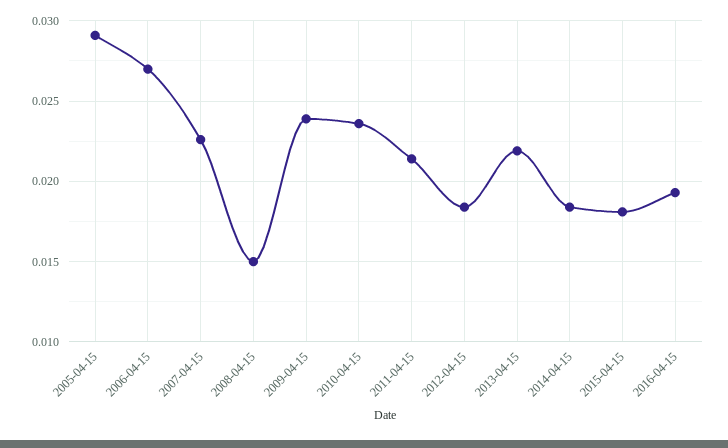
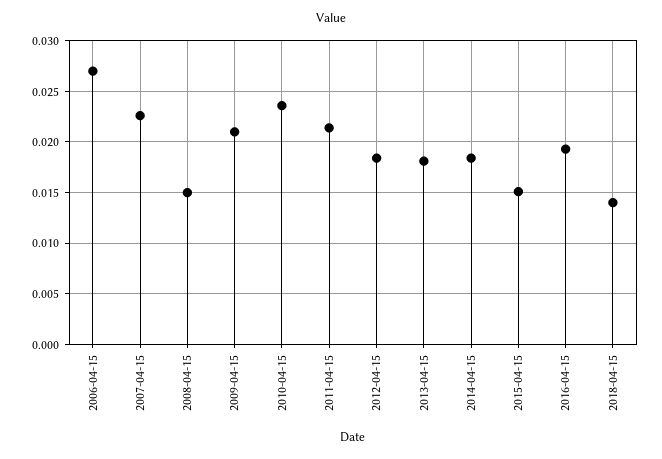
2005-04-15: 0.029 -> none
2009-04-15: 0.024 -> 0.021
2013-04-15: 0.022 -> 0.018
2015-04-15: 0.018 -> 0.015
2018-04-15: none -> 0.014

